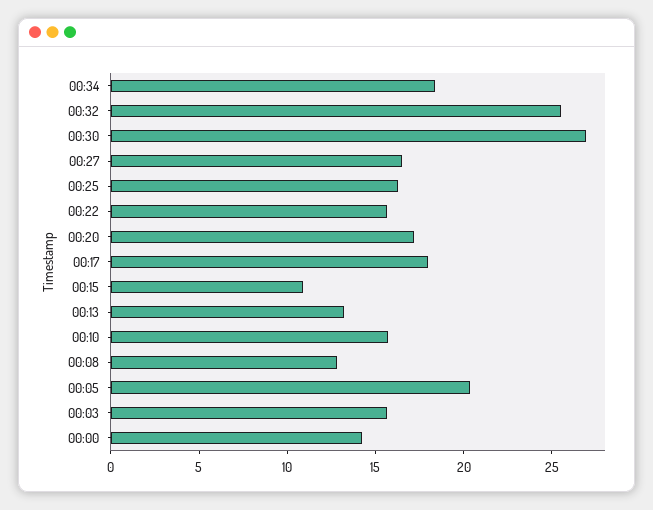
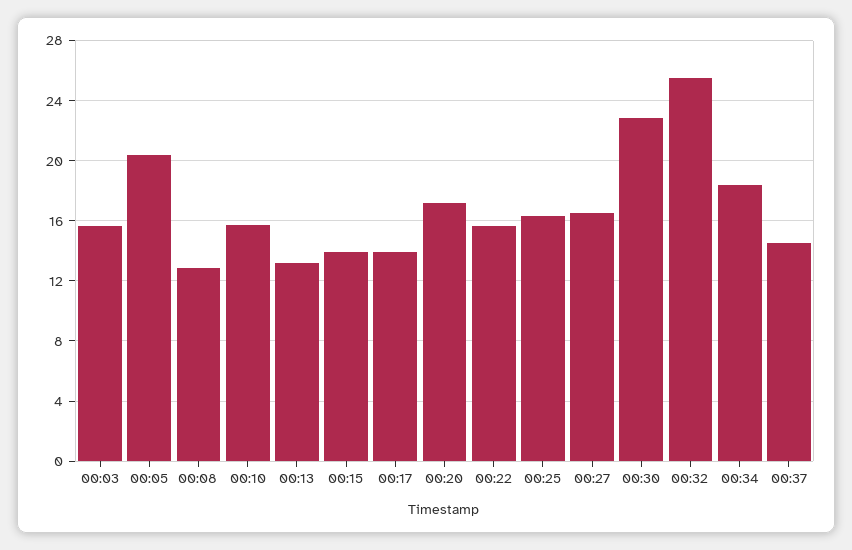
00:30: 27 -> 23
00:17: 18 -> 14
00:15: 11 -> 14
00:00: 14 -> none
00:37: none -> 14.5

